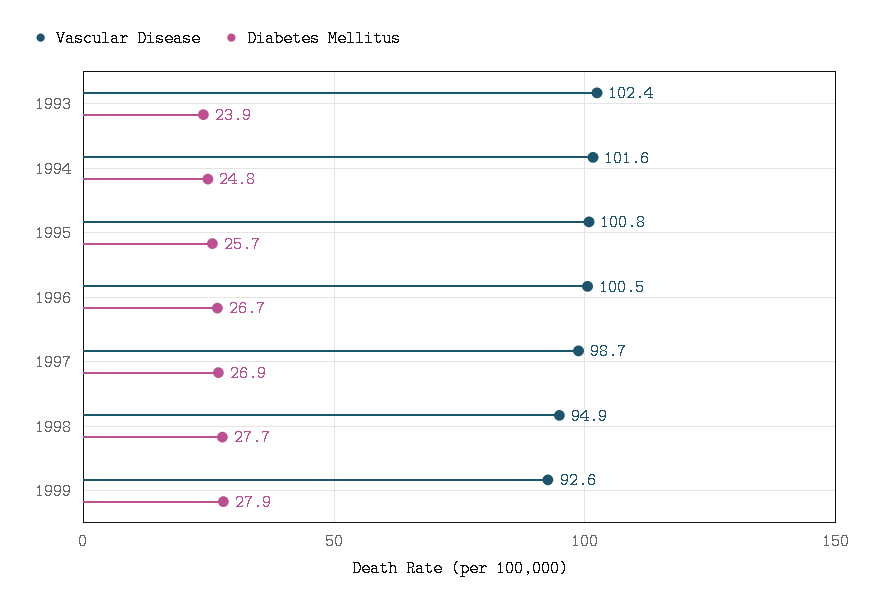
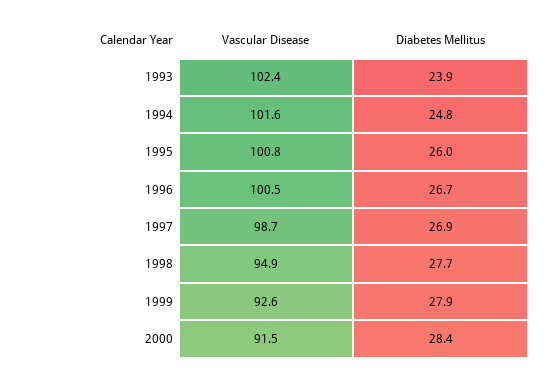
Diabetes Mellitus, 1995: 25.7 -> 26
Vascular Disease, 2000: none -> 91.5
Diabetes Mellitus, 2000: none -> 28.4

